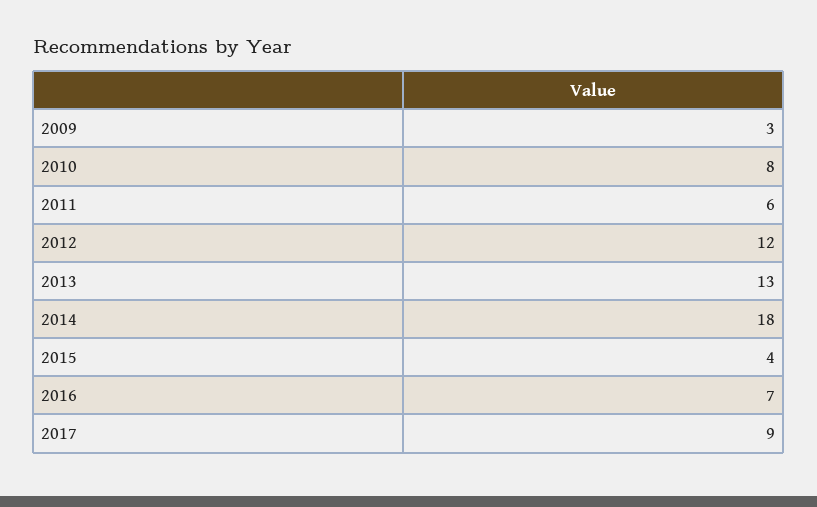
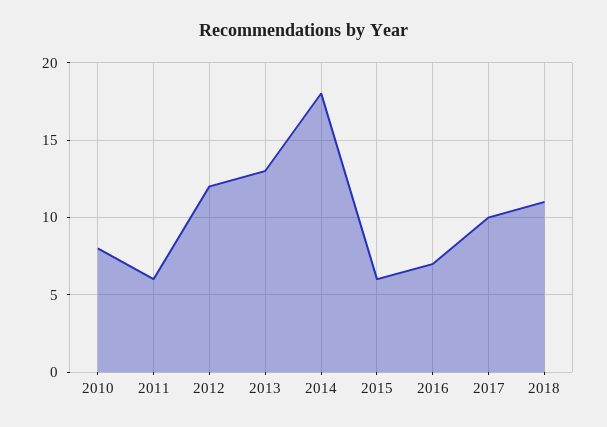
2009: 3 -> none
2015: 4 -> 6
2017: 9 -> 10
2018: none -> 11

